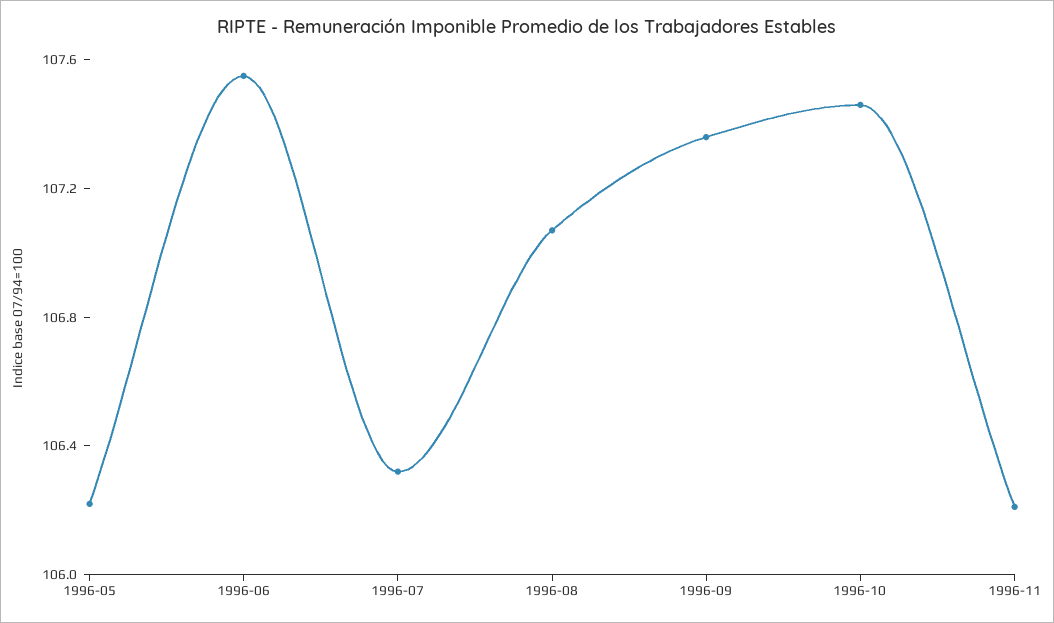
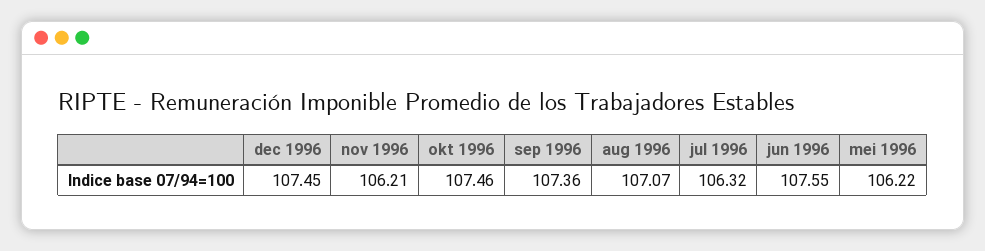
dec 1996: none -> 107.45

